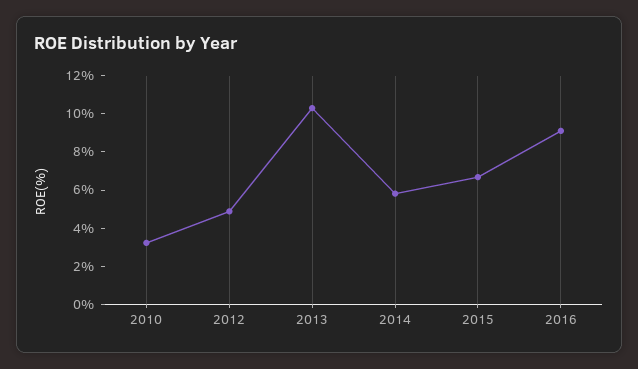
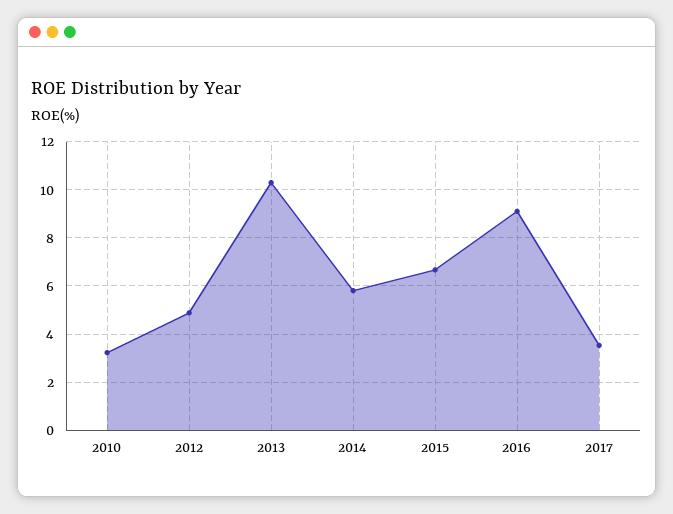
2017: none -> 3.5

